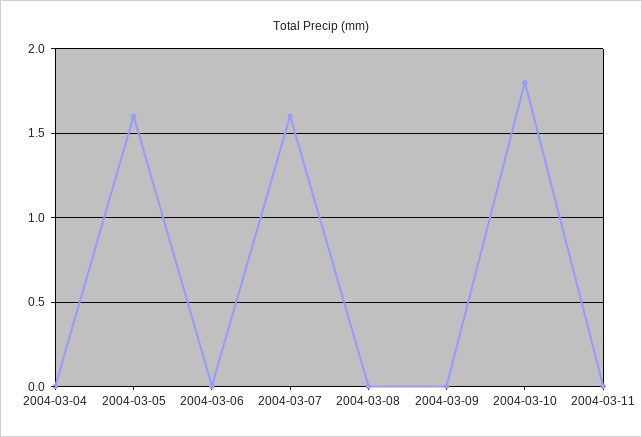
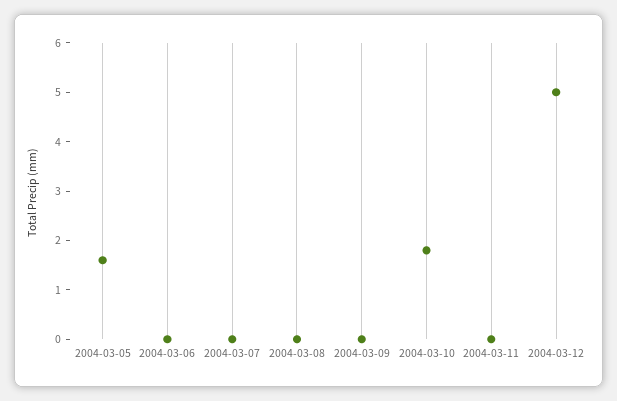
2004-03-04: 0 -> none
2004-03-07: 1.6 -> 0
2004-03-12: none -> 5

